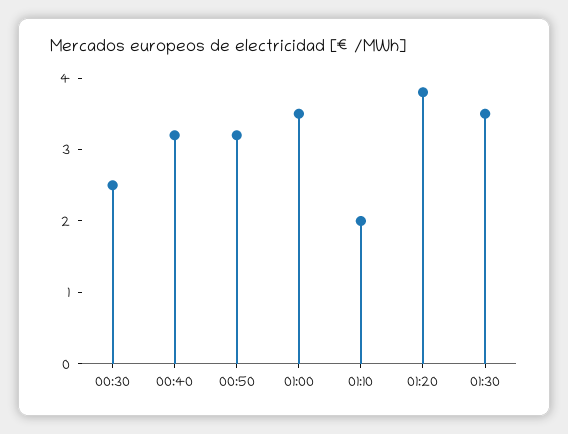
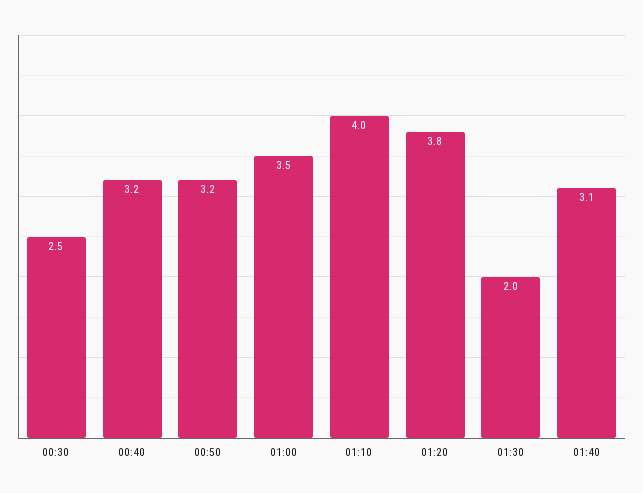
01:10: 2 -> 4
01:30: 3.5 -> 2
01:40: none -> 3.1

